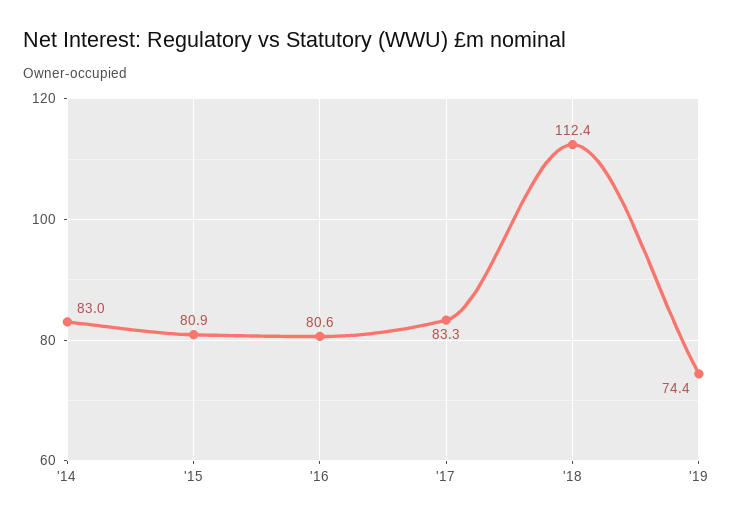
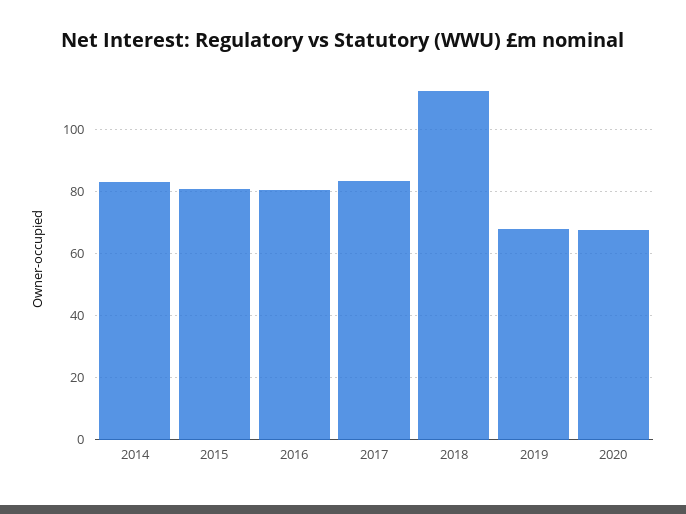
'19: 74.4 -> 68
2020: none -> 68

